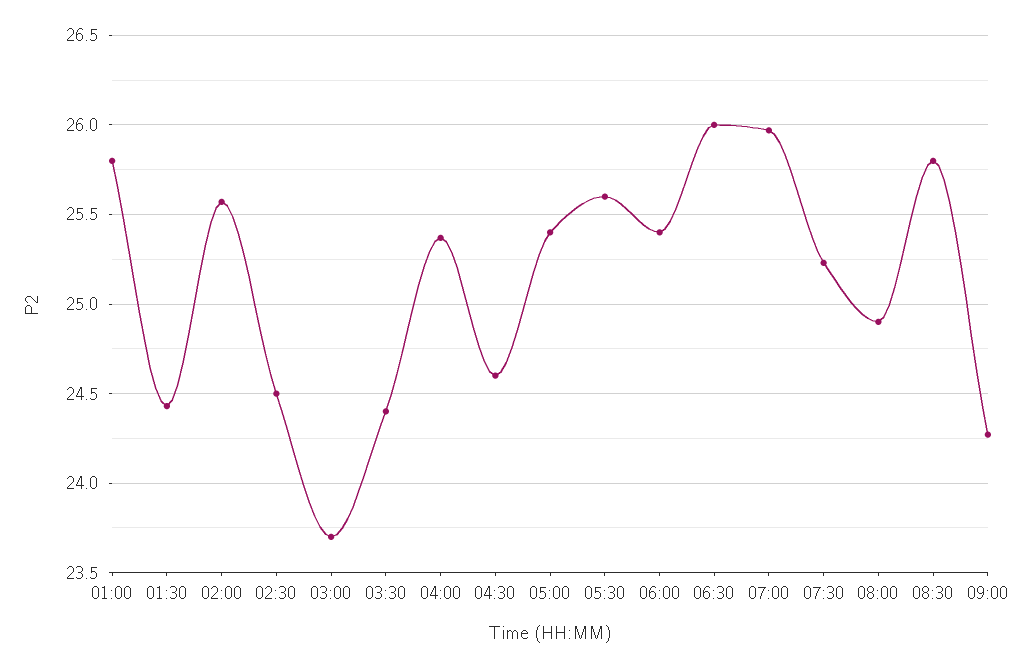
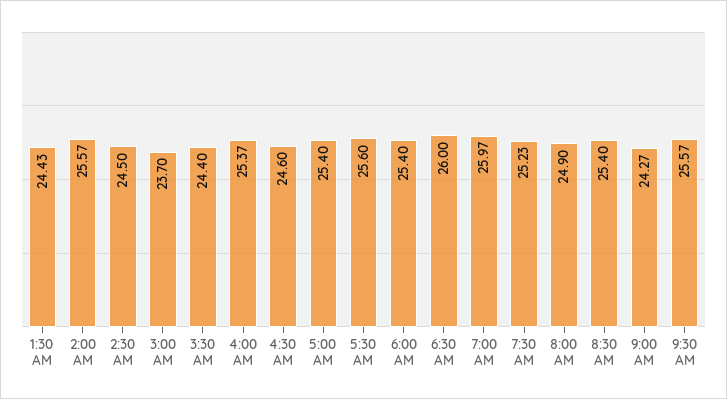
01:00: 25.8 -> none
08:30: 25.8 -> 25.4
9:30 AM: none -> 25.57

